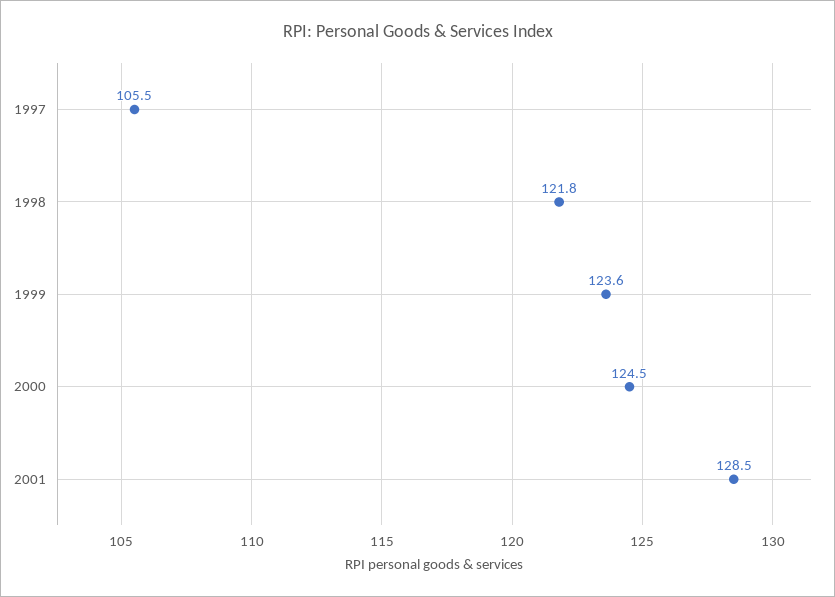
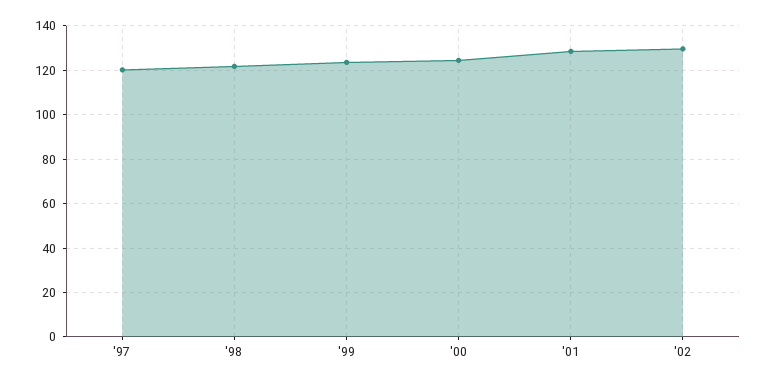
1997: 105.5 -> 120
'02: none -> 130

